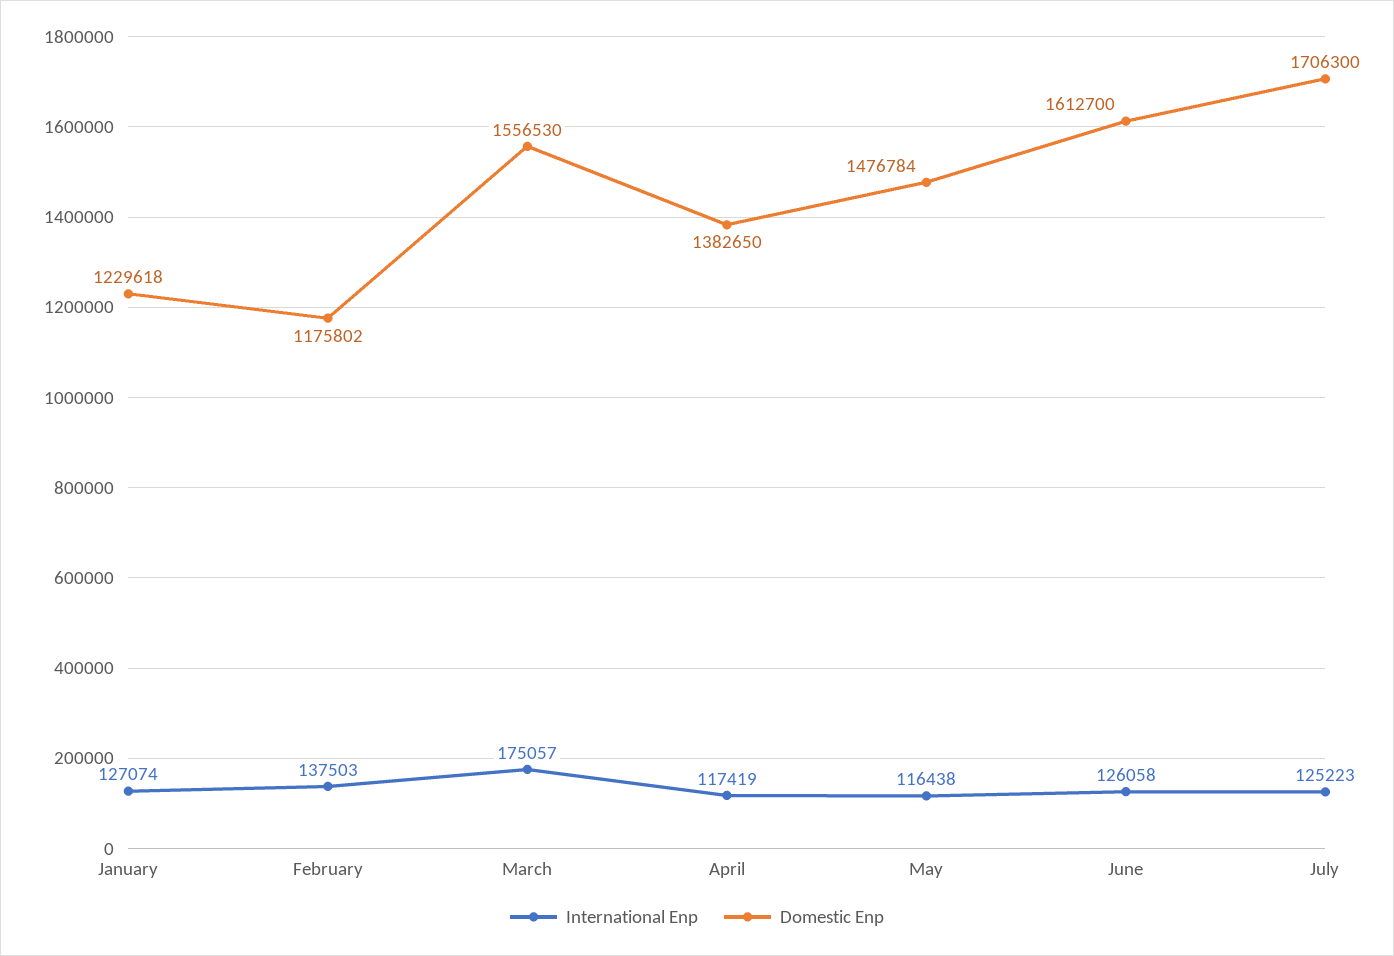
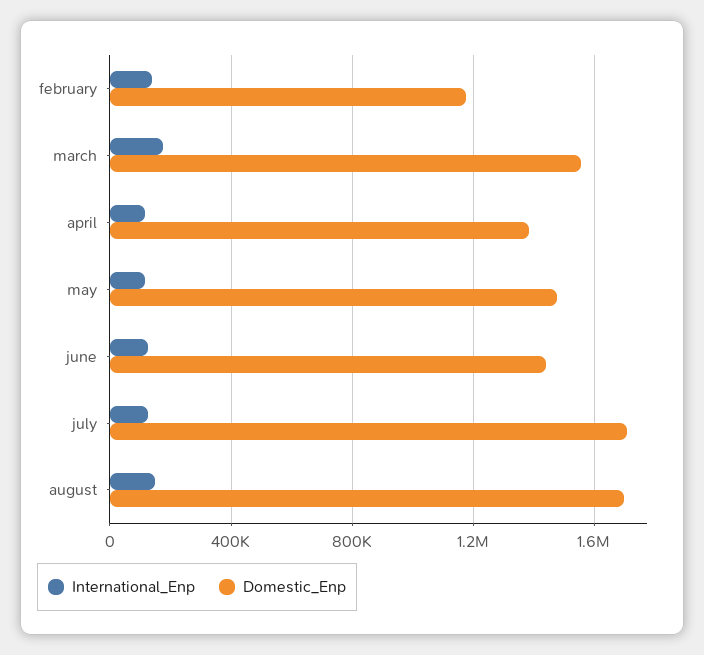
International Enp, January: 127074 -> none
Domestic Enp, January: 1229618 -> none
Domestic Enp, June: 1612700 -> 1450000
International Enp, august: none -> 150000
Domestic Enp, august: none -> 1700000

